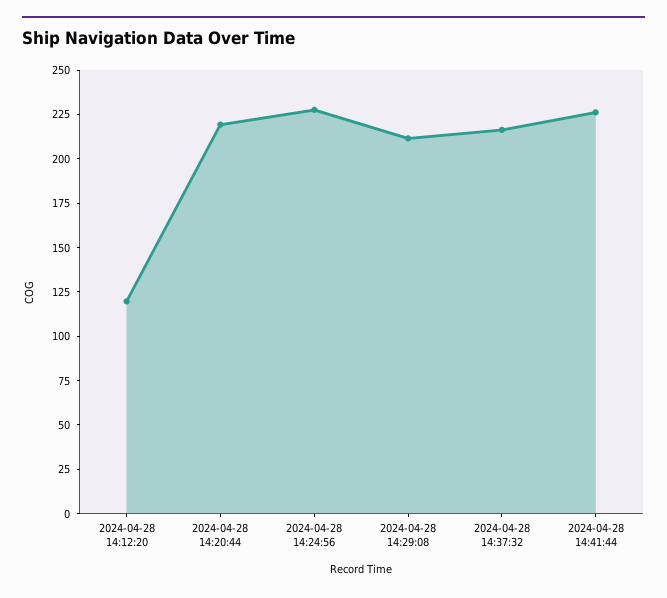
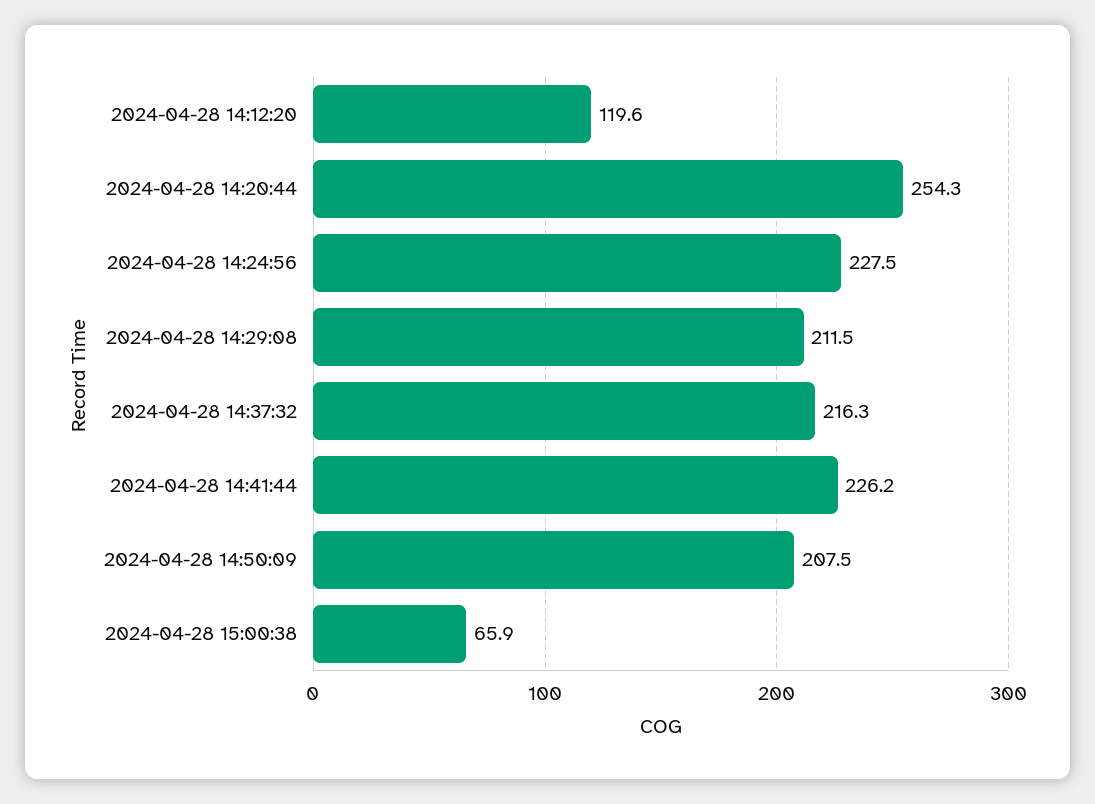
2024-04-28 14:20:44: 220 -> 254.3
2024-04-28 14:50:09: none -> 207.5
2024-04-28 15:00:38: none -> 65.9

